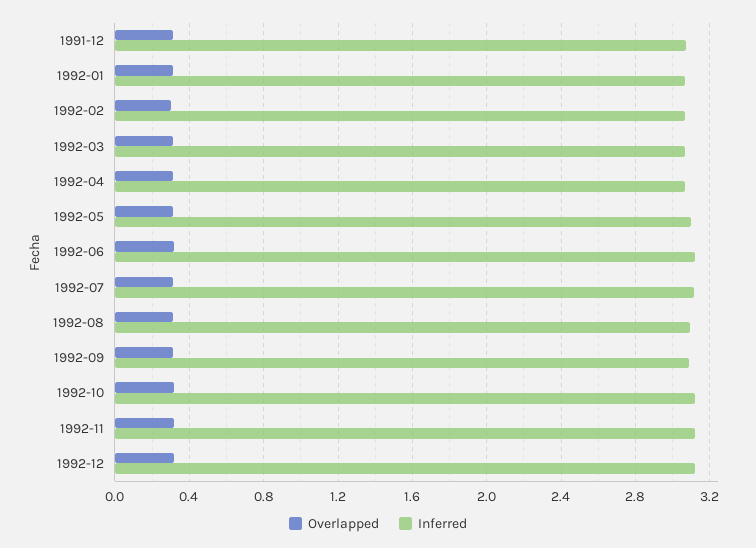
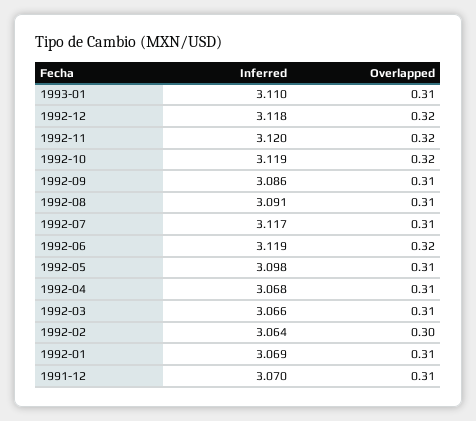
Inferred, 1993-01: none -> 3.11
Overlapped, 1993-01: none -> 0.31

